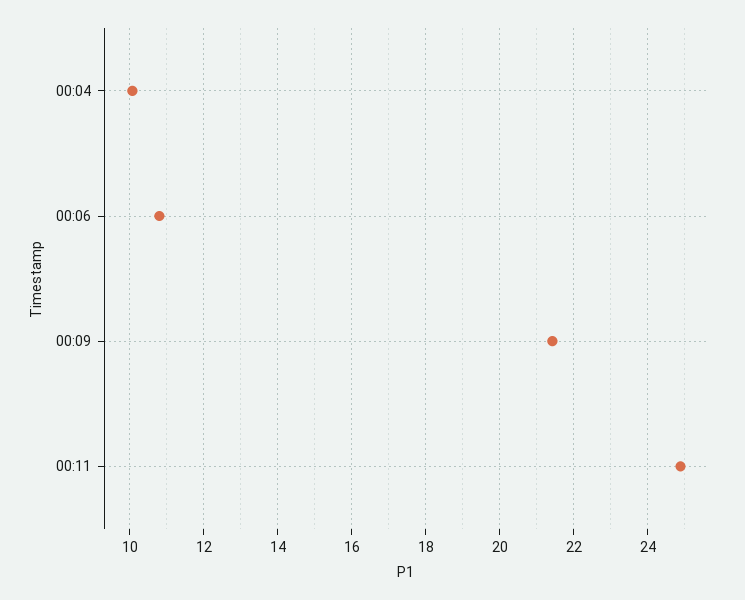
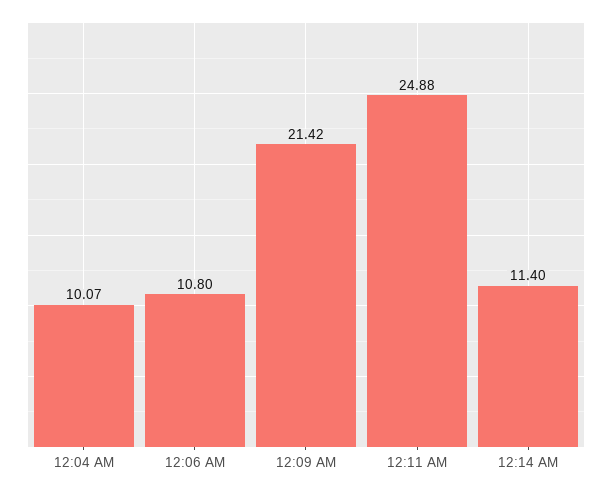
12:14 AM: none -> 11.4

